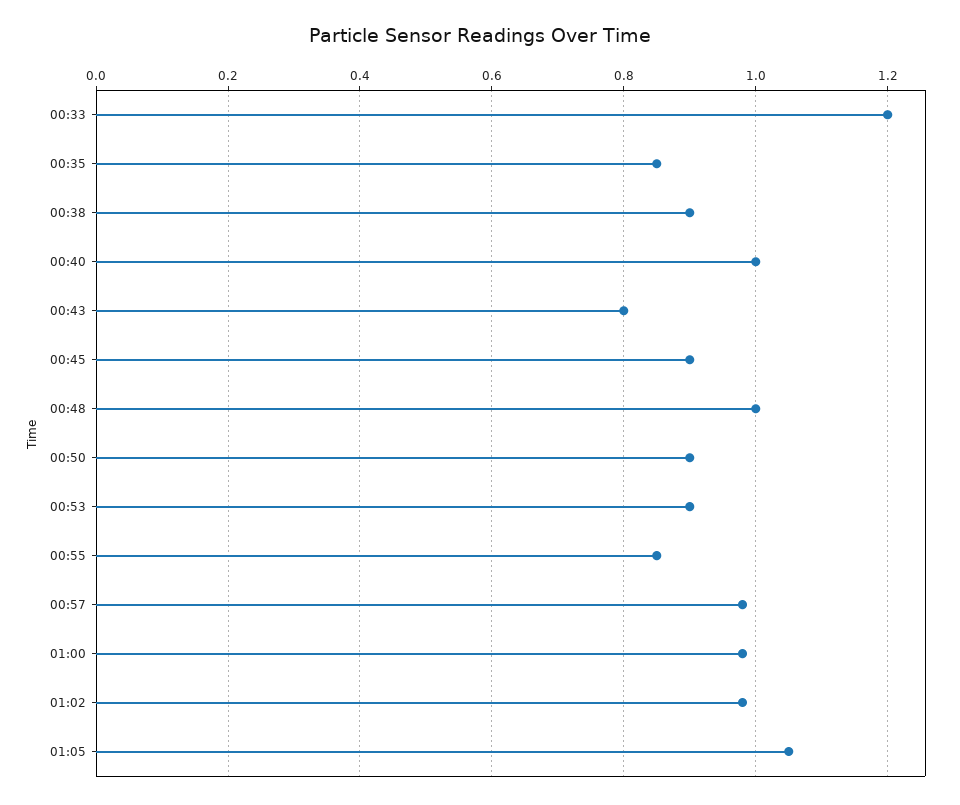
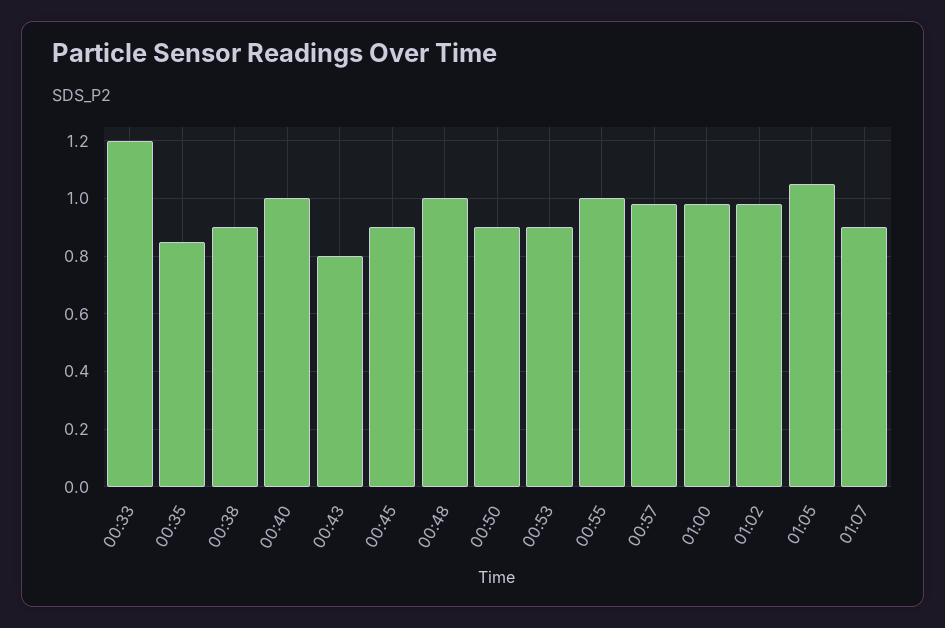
00:55: 0.85 -> 1
01:07: none -> 0.9

